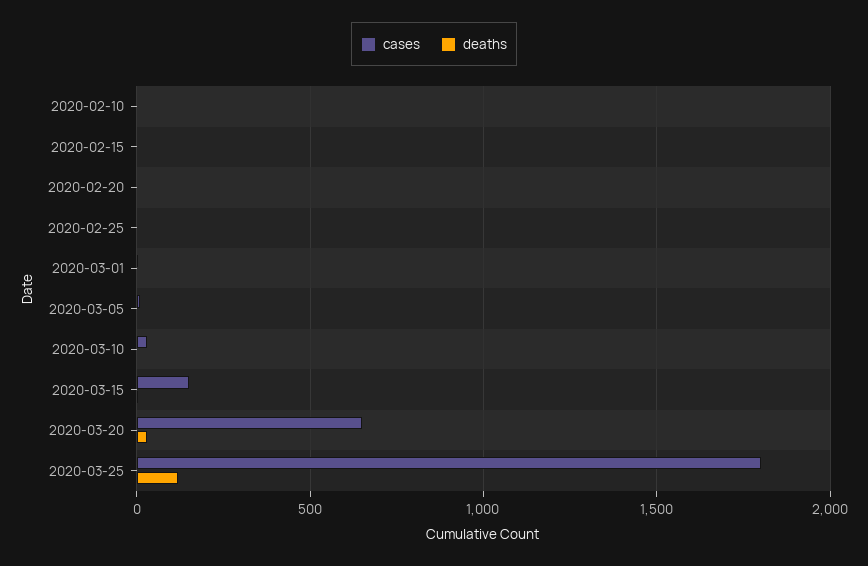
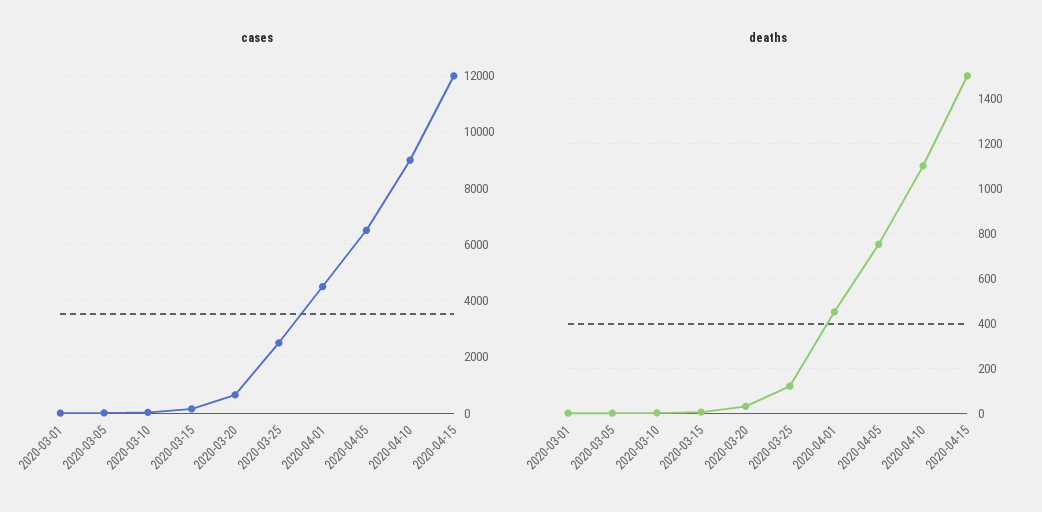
cases, 2020-02-10: 0 -> none
deaths, 2020-02-10: 0 -> none
cases, 2020-02-15: 0 -> none
deaths, 2020-02-15: 0 -> none
cases, 2020-02-20: 0 -> none
deaths, 2020-02-20: 0 -> none
cases, 2020-02-25: 0 -> none
deaths, 2020-02-25: 0 -> none
cases, 2020-03-25: 1800 -> 2500
cases, 2020-04-01: none -> 4500
cases, 2020-04-05: none -> 6500
cases, 2020-04-10: none -> 9000
cases, 2020-04-15: none -> 12000
deaths, 2020-04-01: none -> 450
deaths, 2020-04-05: none -> 750
deaths, 2020-04-10: none -> 1100
deaths, 2020-04-15: none -> 1500

